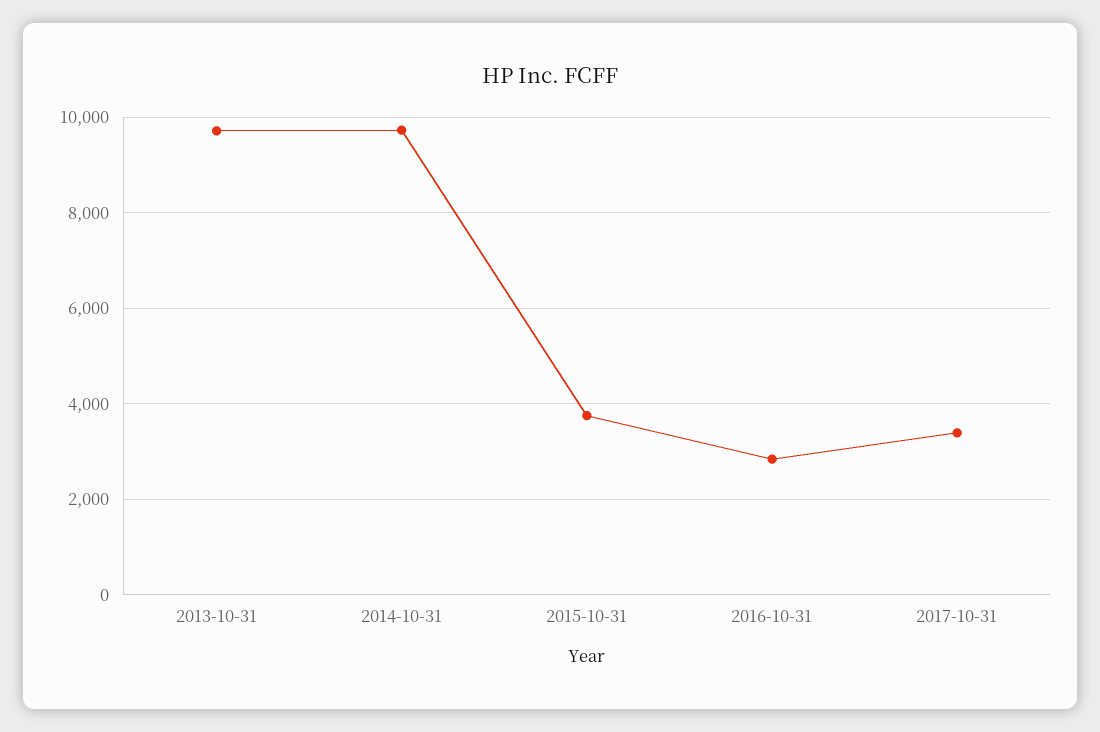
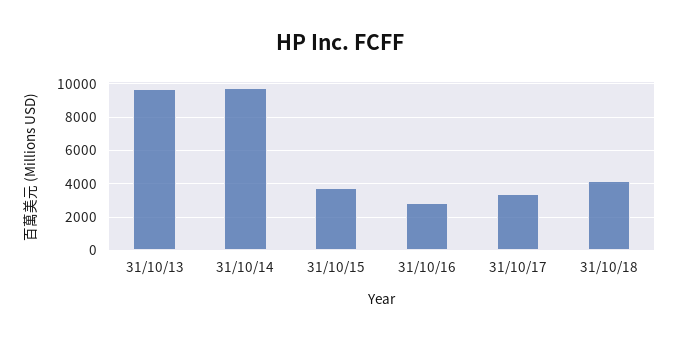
31/10/18: none -> 4000

